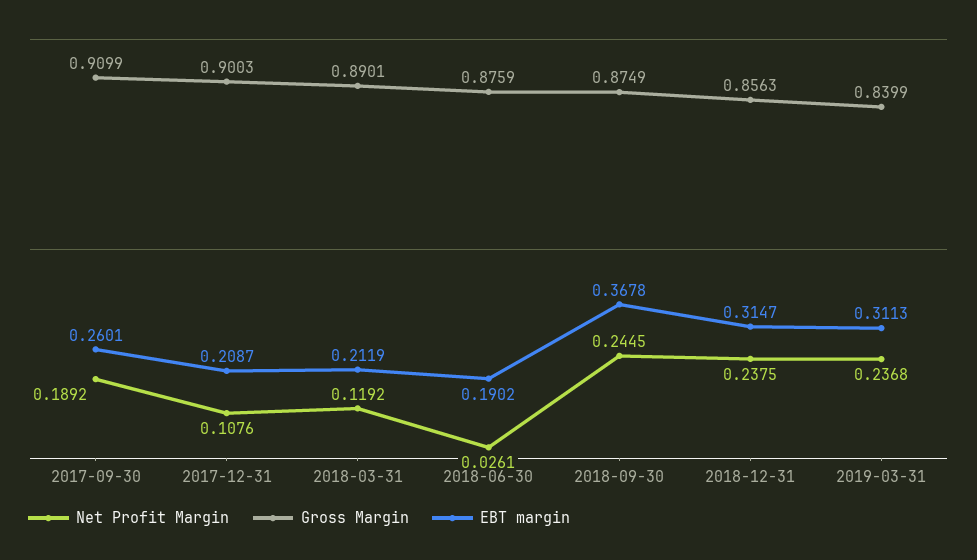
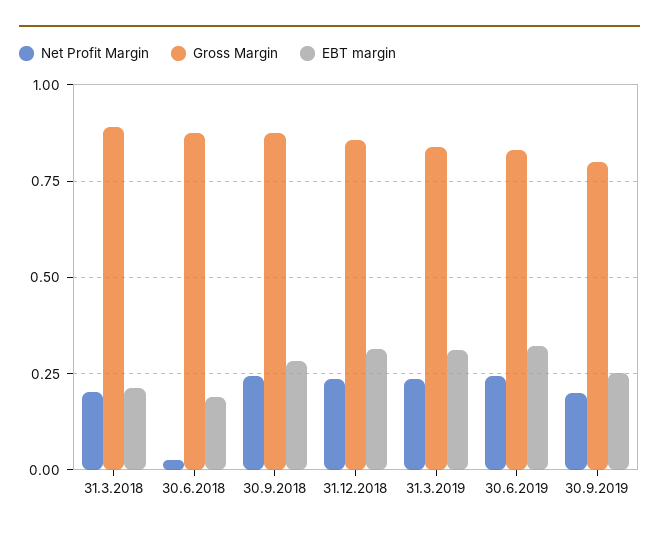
Net Profit Margin, 2017-09-30: 0.1892 -> none
Gross Margin, 2017-09-30: 0.9099 -> none
EBT margin, 2017-09-30: 0.2601 -> none
Net Profit Margin, 2017-12-31: 0.1076 -> none
Gross Margin, 2017-12-31: 0.9003 -> none
EBT margin, 2017-12-31: 0.2087 -> none
Net Profit Margin, 2018-03-31: 0.1192 -> 0.2
EBT margin, 2018-09-30: 0.3678 -> 0.275
Net Profit Margin, 30.6.2019: none -> 0.25
Gross Margin, 30.6.2019: none -> 0.825
EBT margin, 30.6.2019: none -> 0.325
Net Profit Margin, 30.9.2019: none -> 0.2
Gross Margin, 30.9.2019: none -> 0.8
EBT margin, 30.9.2019: none -> 0.25

